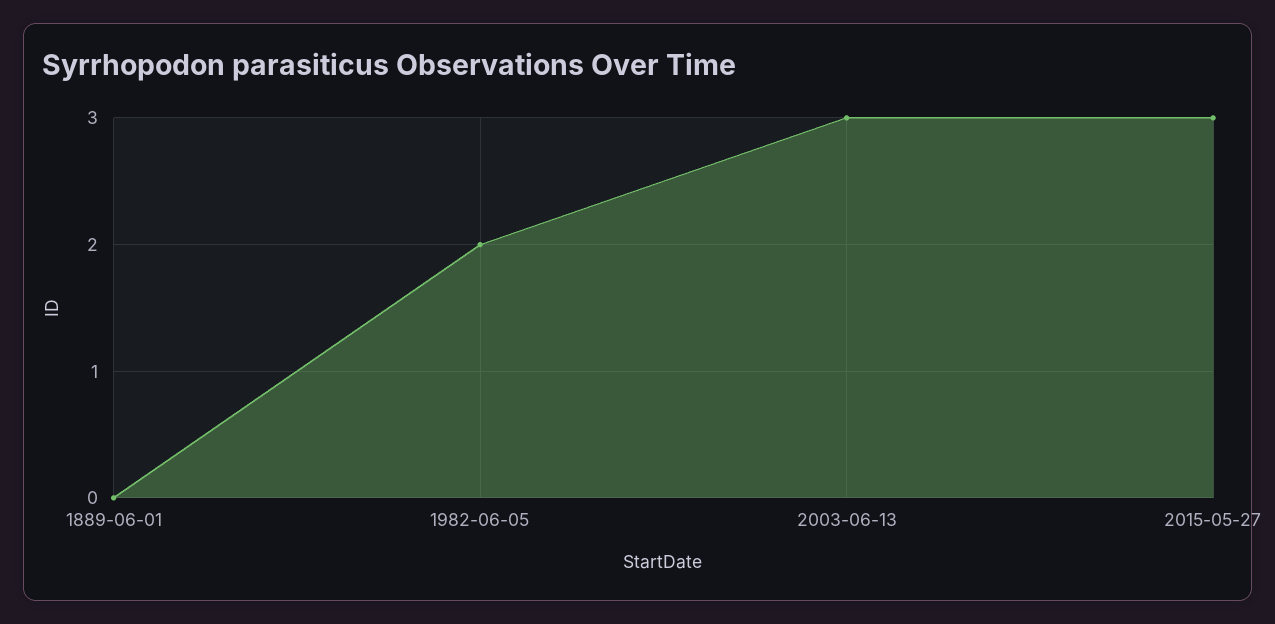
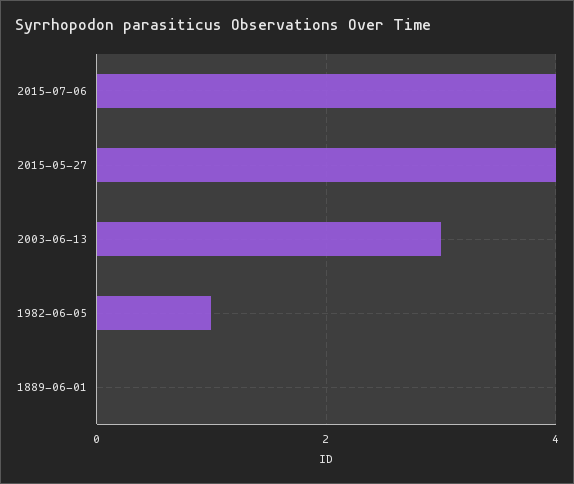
1982-06-05: 2 -> 1
2015-05-27: 3 -> 4
2015-07-06: none -> 4

